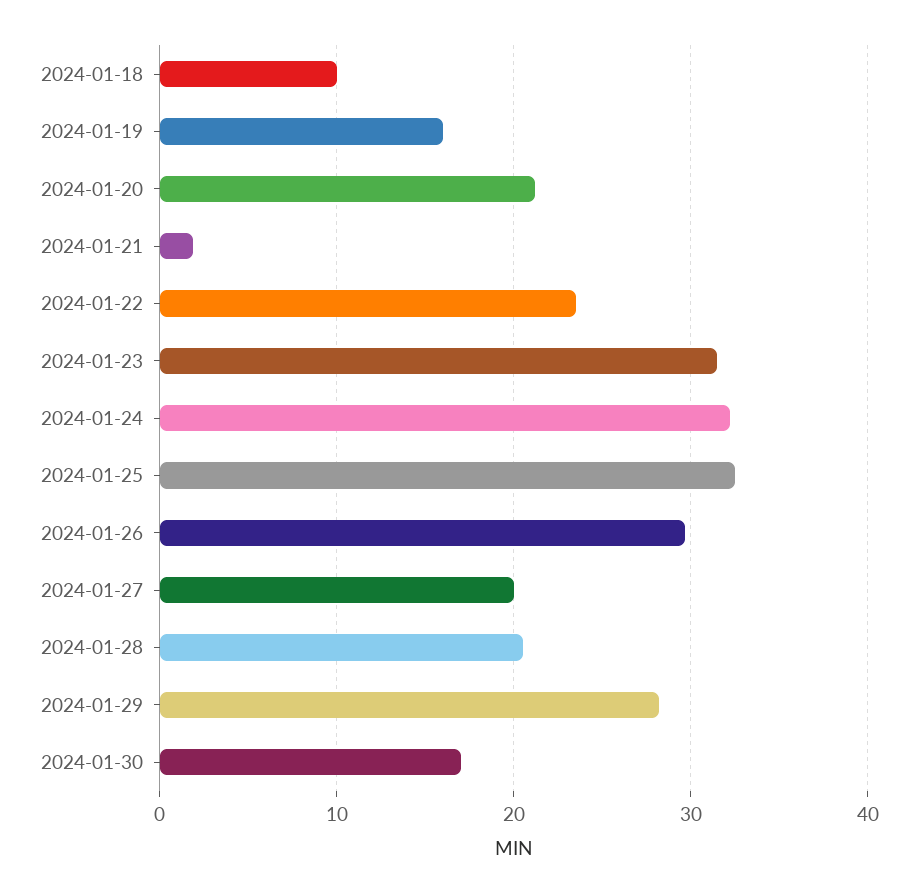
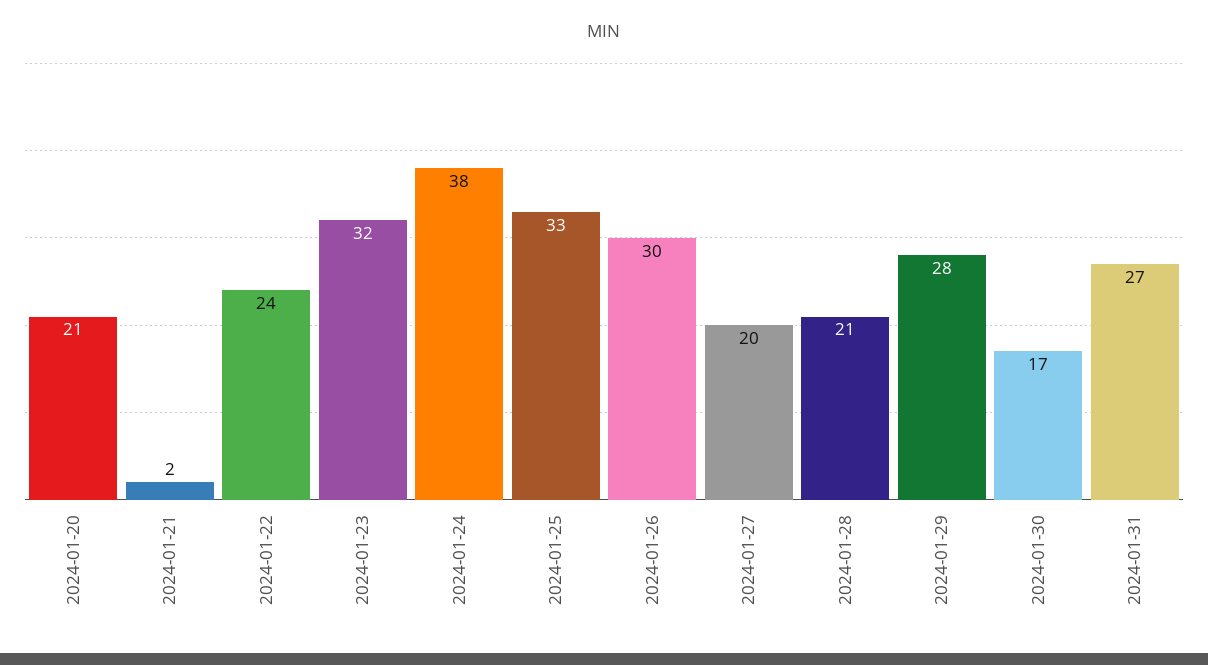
2024-01-18: 10 -> none
2024-01-19: 16 -> none
2024-01-24: 32 -> 38
2024-01-31: none -> 27

